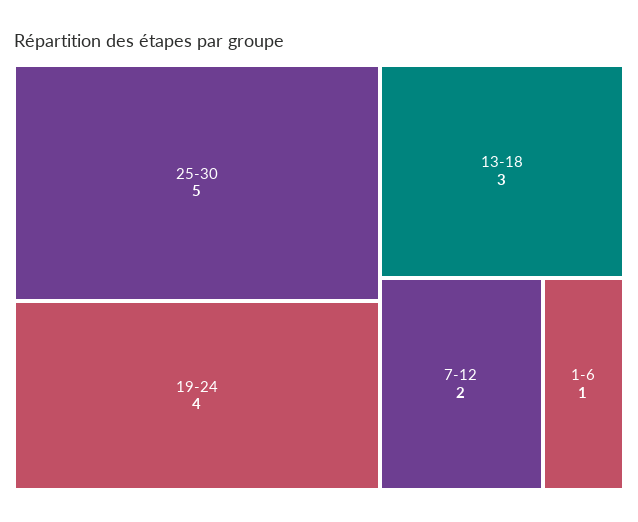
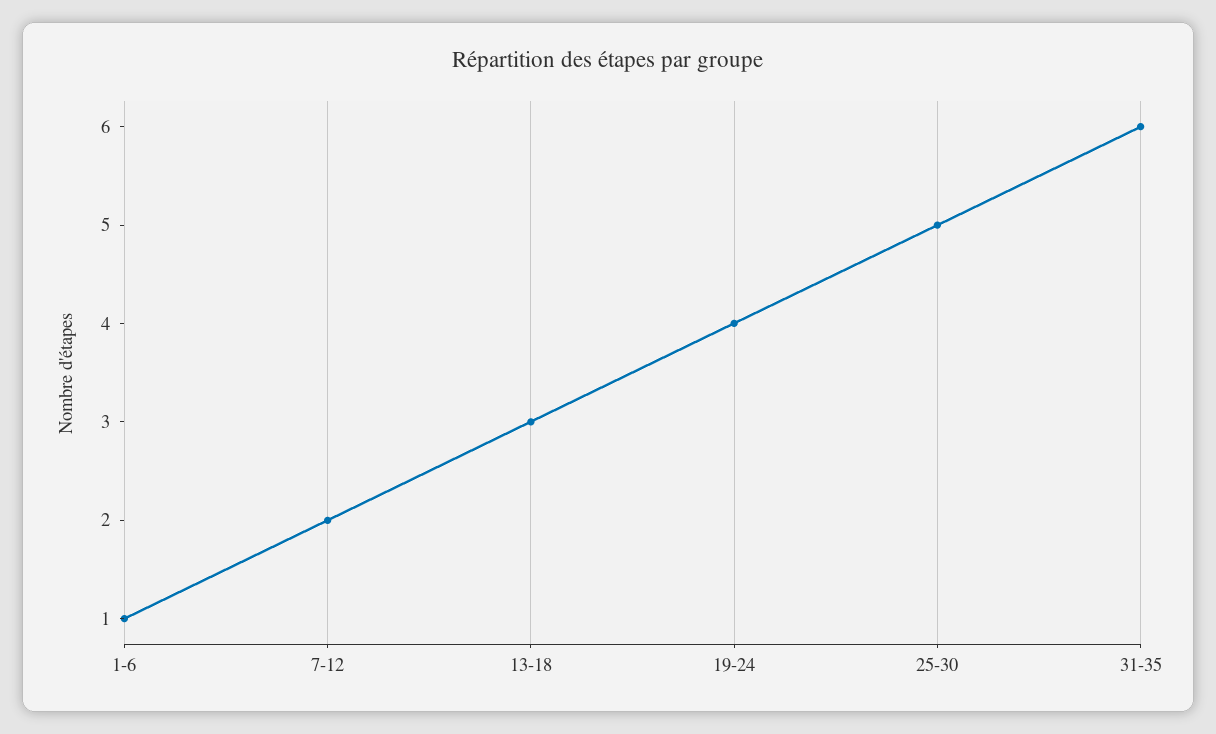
31-35: none -> 6

